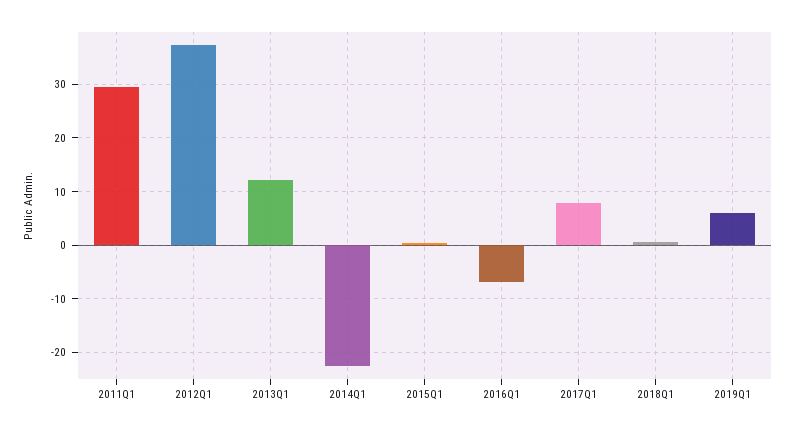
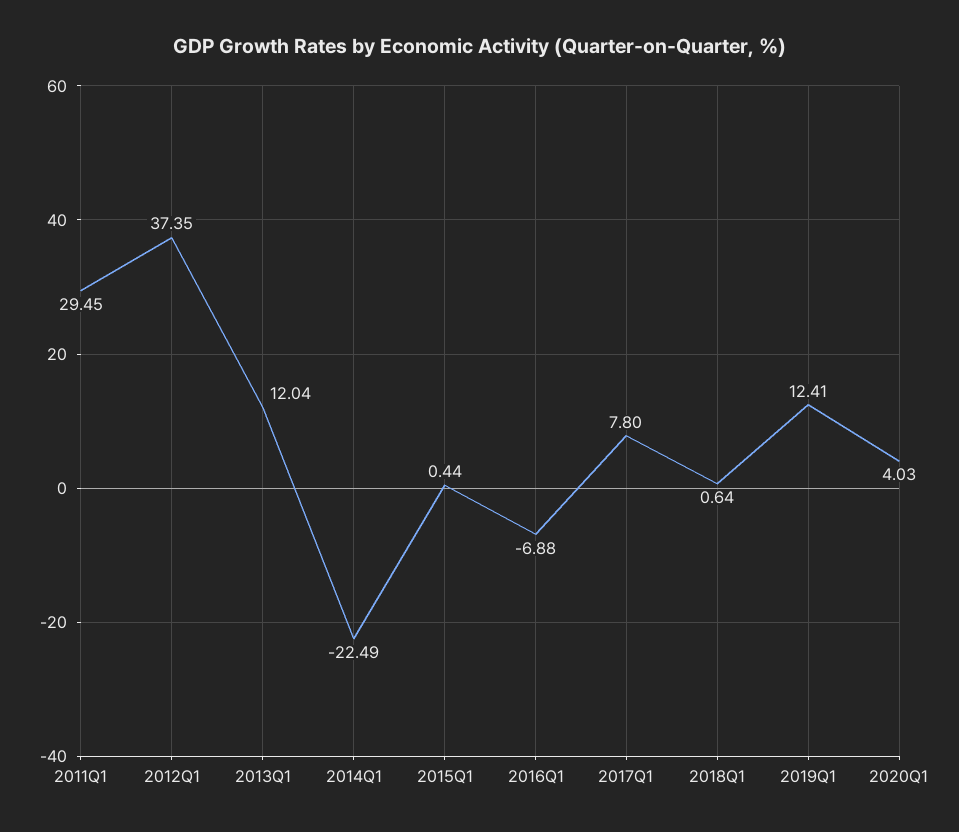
2019Q1: 6 -> 12.41
2020Q1: none -> 4.03

